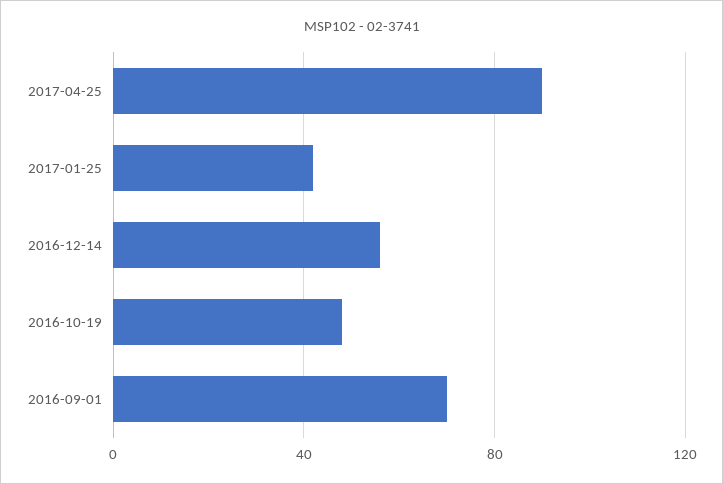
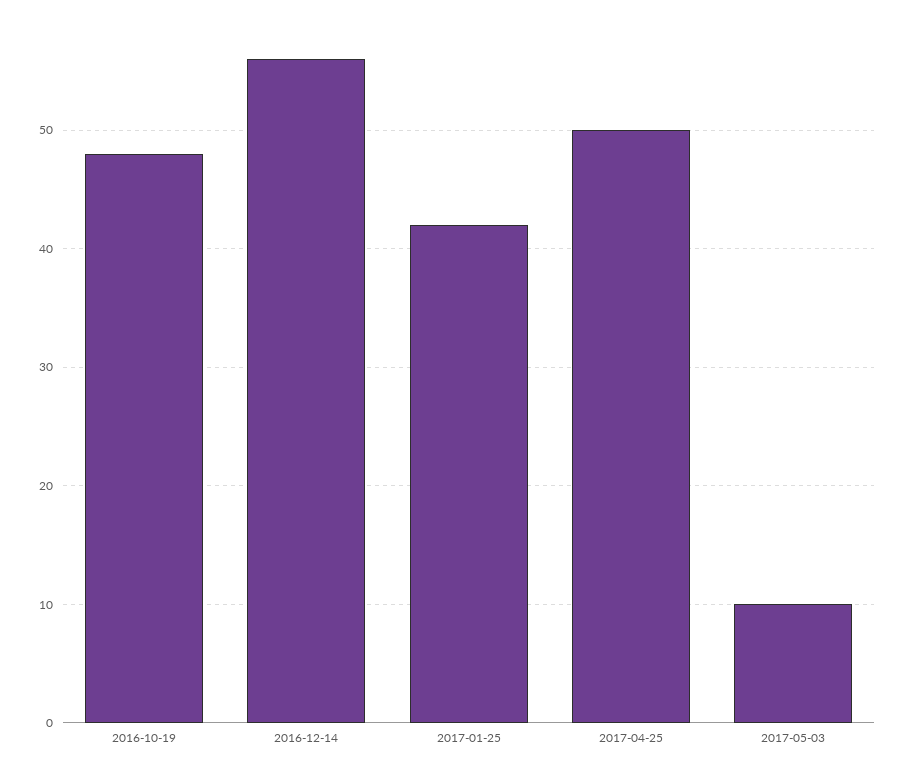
2017-04-25: 90 -> 50
2016-09-01: 70 -> none
2017-05-03: none -> 10

